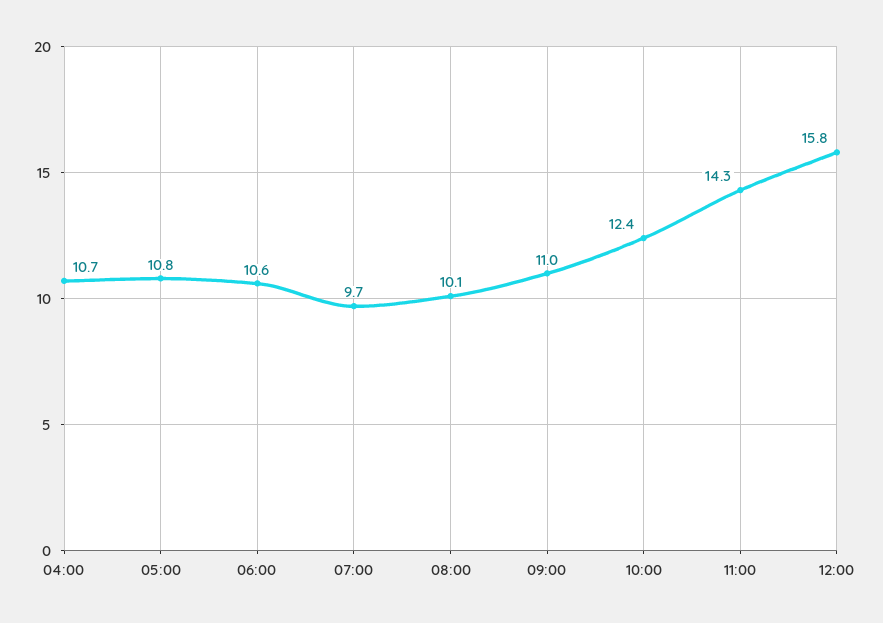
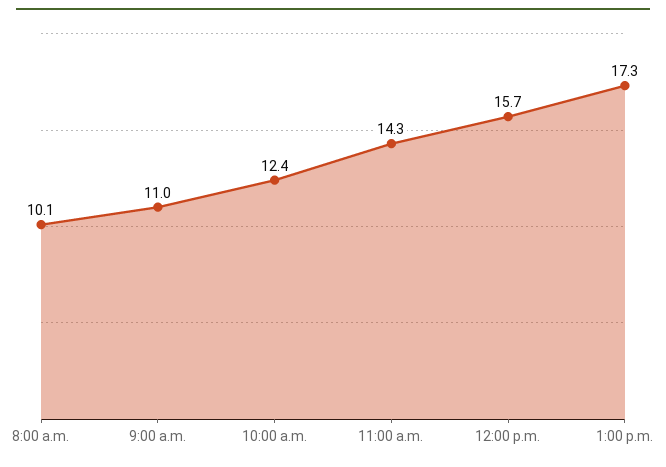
04:00: 10.7 -> none
05:00: 10.8 -> none
06:00: 10.6 -> none
07:00: 9.7 -> none
12:00: 15.8 -> 15.7
1:00 p.m.: none -> 17.3

